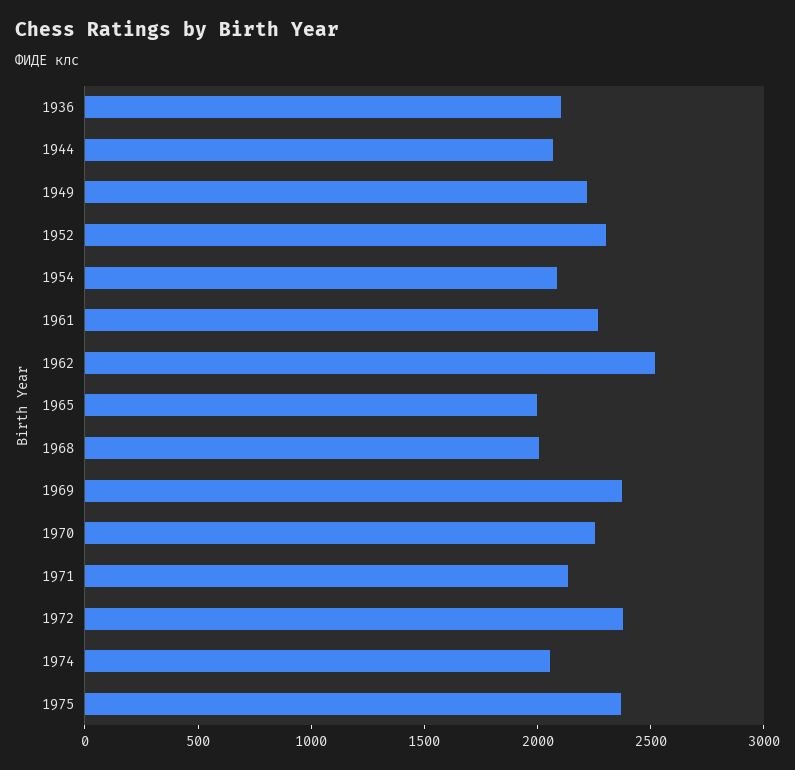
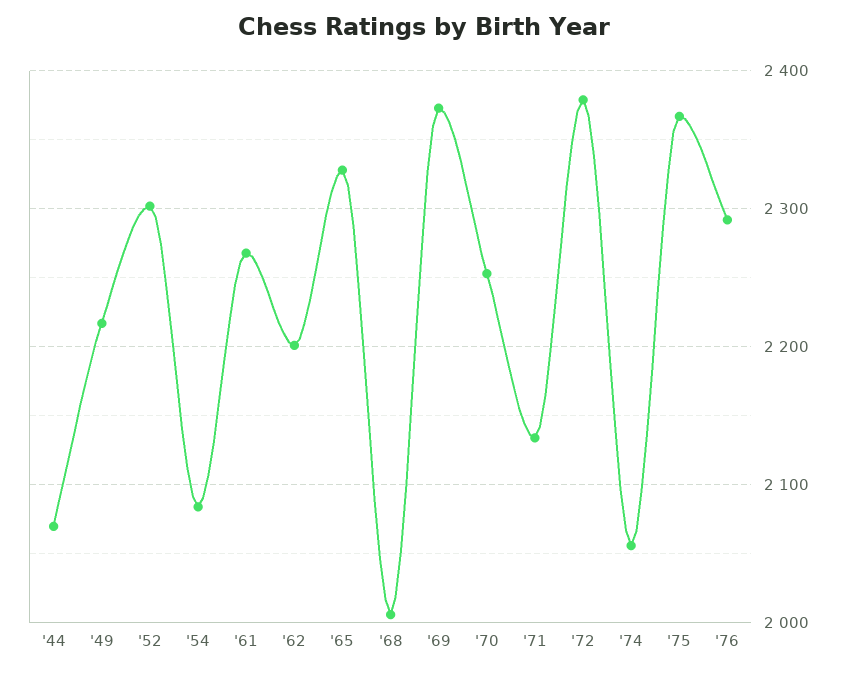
1936: 2100 -> none
1962: 2500 -> 2200
1965: 2000 -> 2330
'76: none -> 2290

